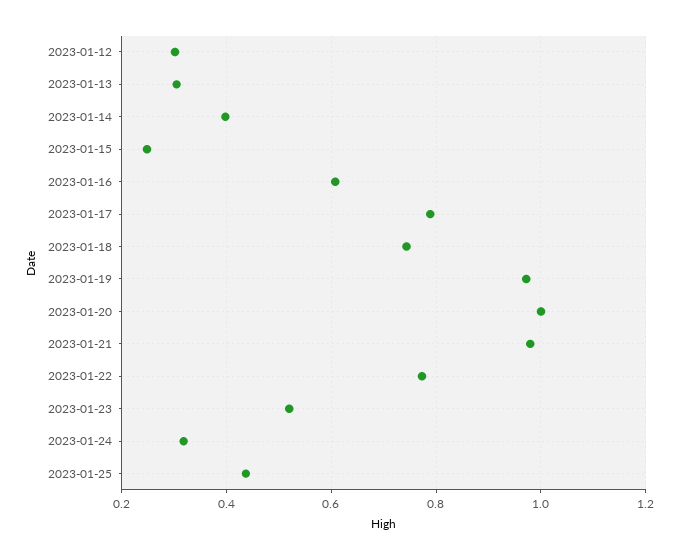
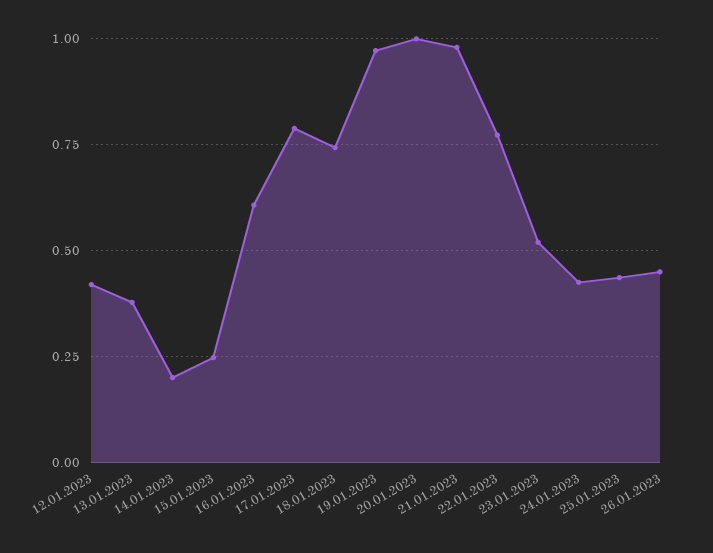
2023-01-12: 0.3 -> 0.425
2023-01-13: 0.3 -> 0.375
2023-01-14: 0.4 -> 0.2
2023-01-24: 0.32 -> 0.425
26.01.2023: none -> 0.45

